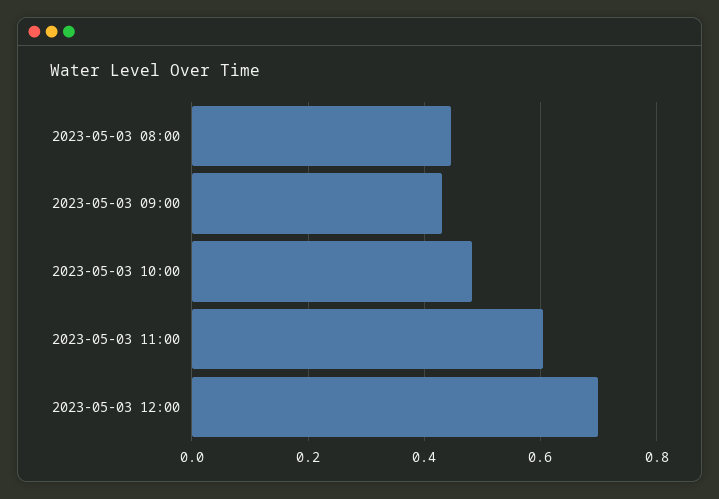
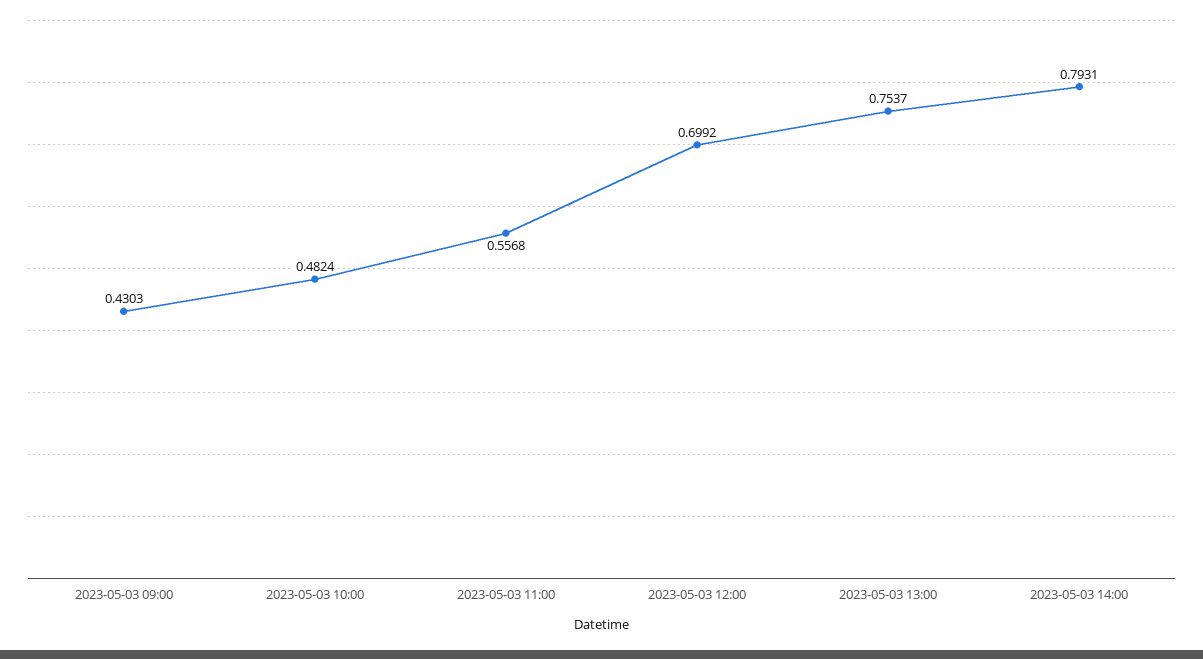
2023-05-03 08:00: 0.44 -> none
2023-05-03 11:00: 0.6 -> 0.5568
2023-05-03 13:00: none -> 0.7537
2023-05-03 14:00: none -> 0.7931

